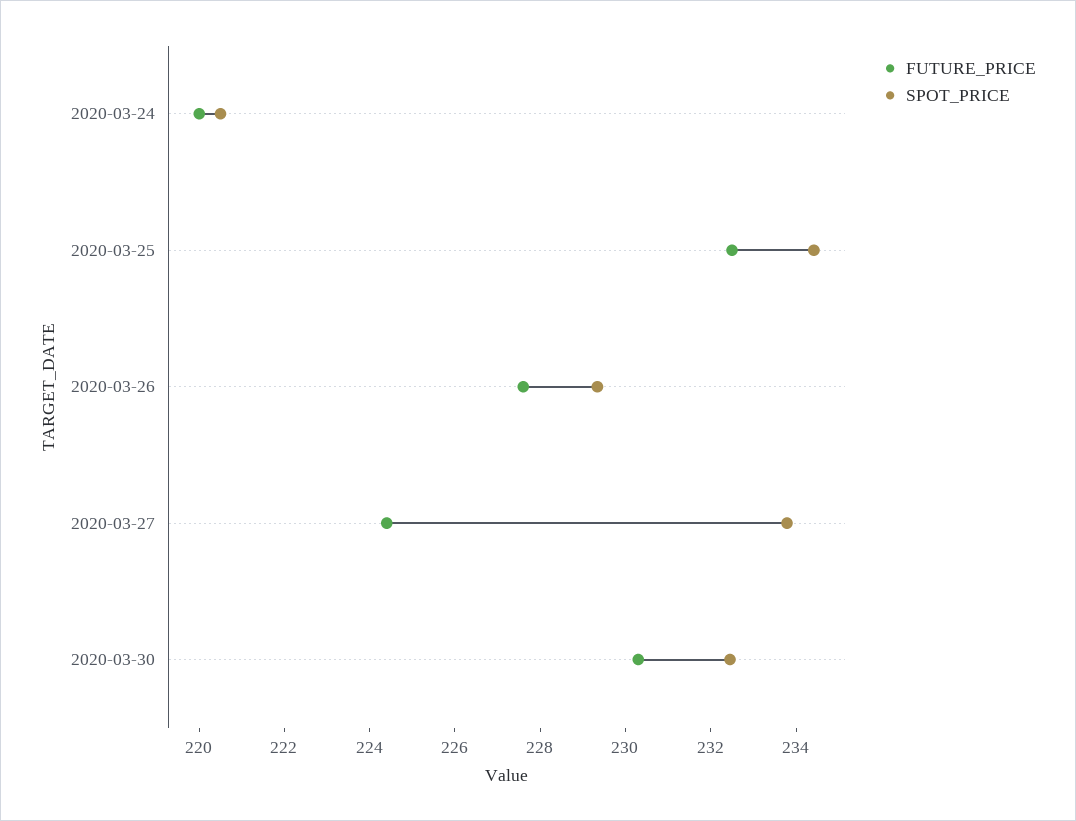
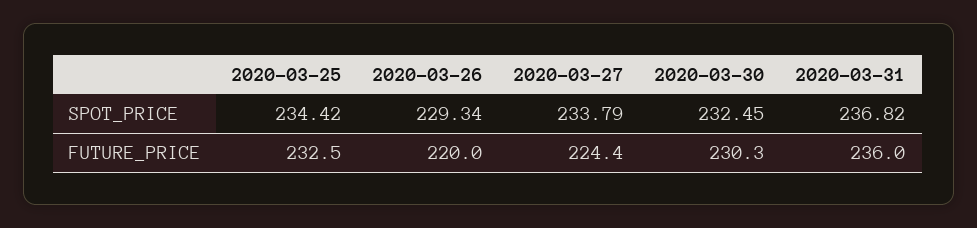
FUTURE_PRICE, 2020-03-24: 220 -> none
SPOT_PRICE, 2020-03-24: 220.5 -> none
FUTURE_PRICE, 2020-03-26: 227.5 -> 220
SPOT_PRICE, 2020-03-31: none -> 236.82
FUTURE_PRICE, 2020-03-31: none -> 236

